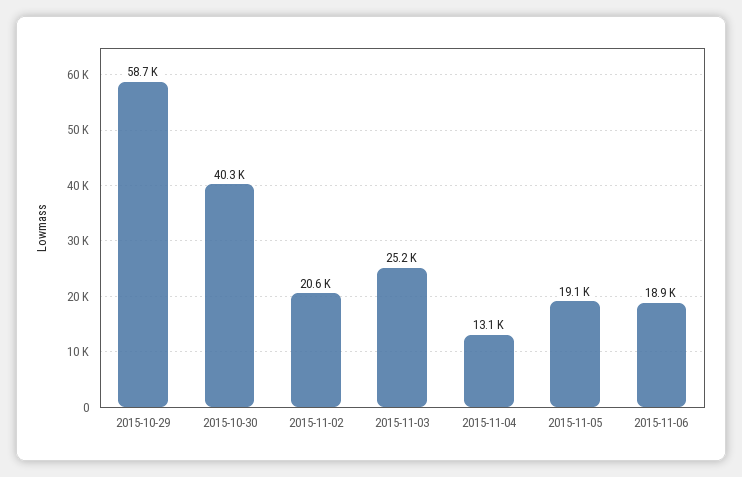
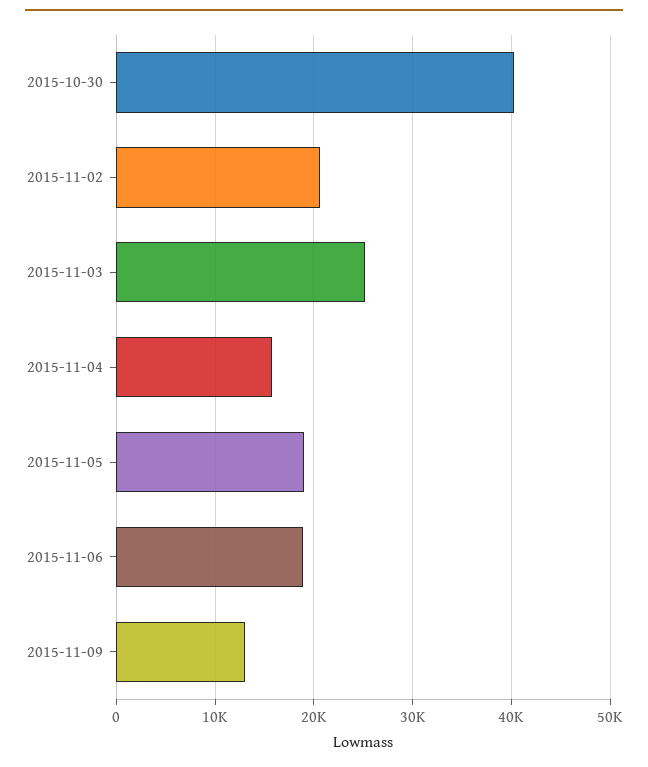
2015-10-29: 58700 -> none
2015-11-04: 13100 -> 16000
2015-11-09: none -> 13000

